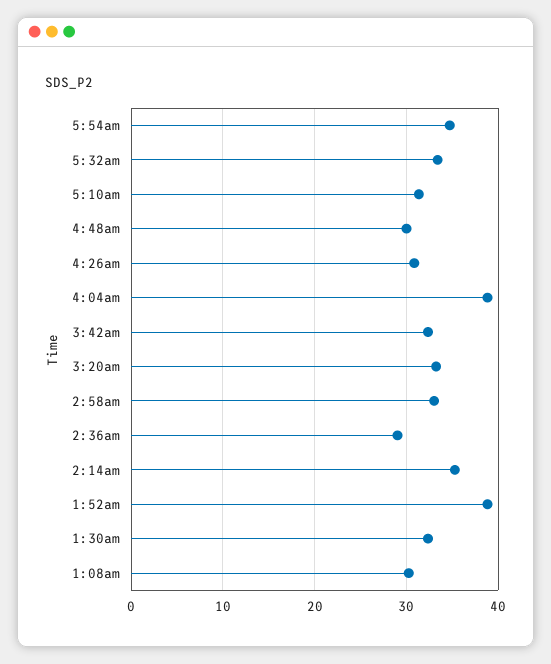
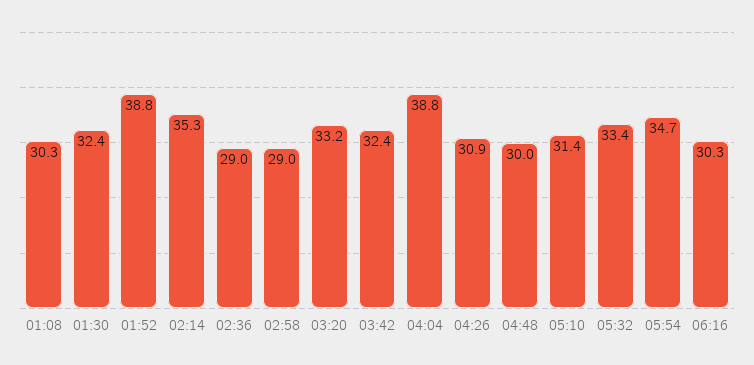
2:58am: 33 -> 29
06:16: none -> 30.3

